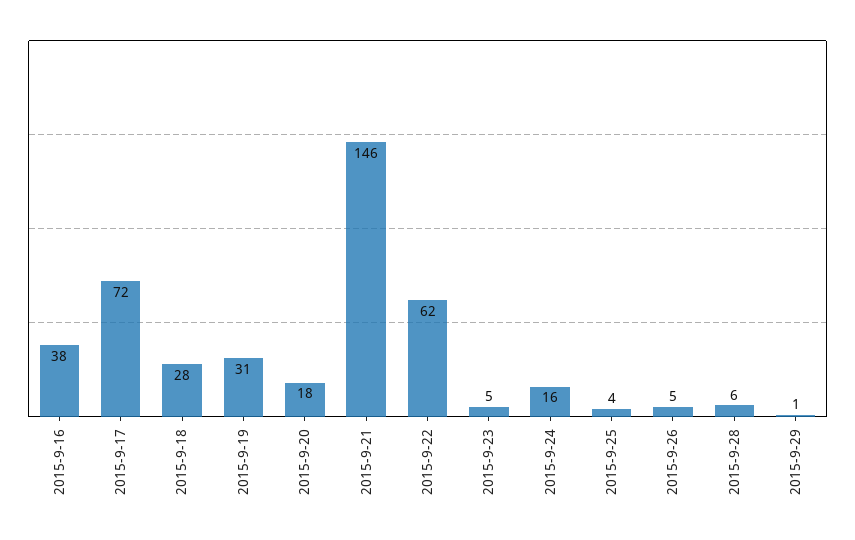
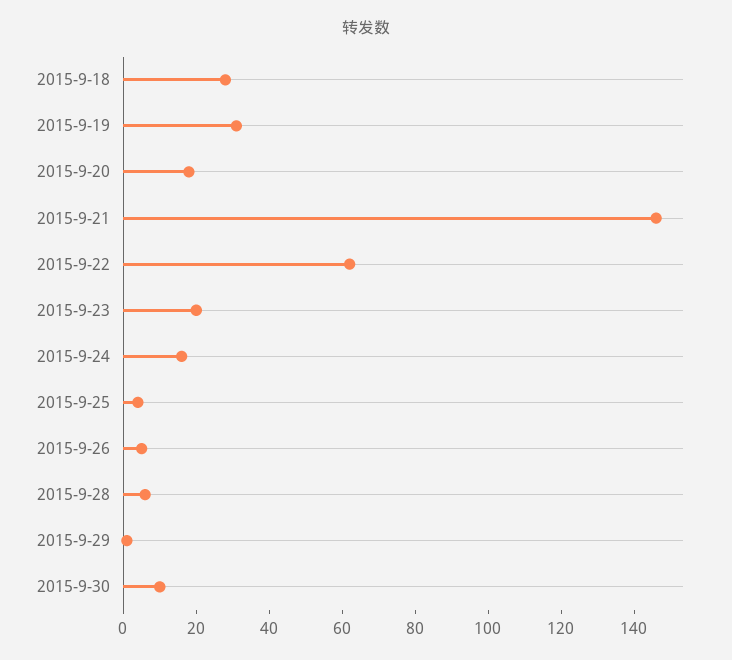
2015-9-16: 38 -> none
2015-9-17: 72 -> none
2015-9-23: 5 -> 20
2015-9-30: none -> 10

